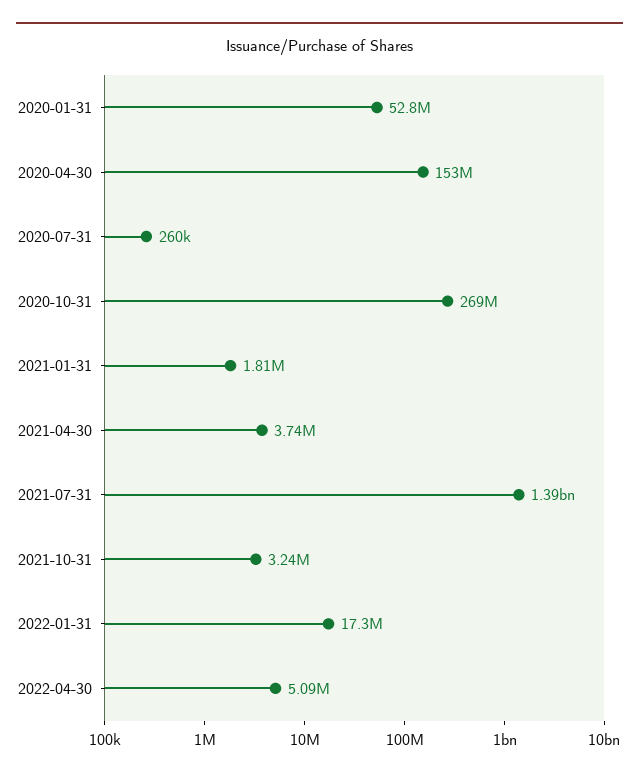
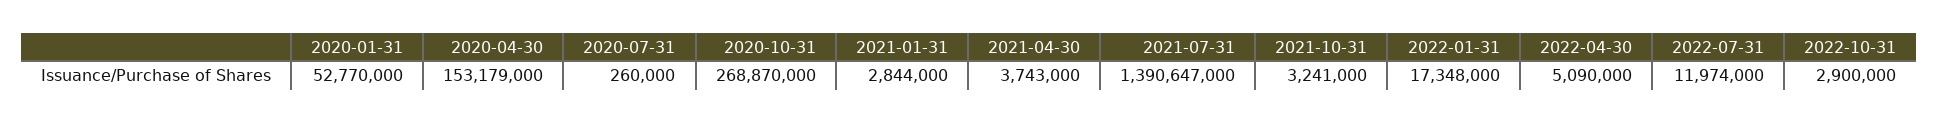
2021-01-31: 1810000 -> 2844000
2022-07-31: none -> 11974000
2022-10-31: none -> 2900000

